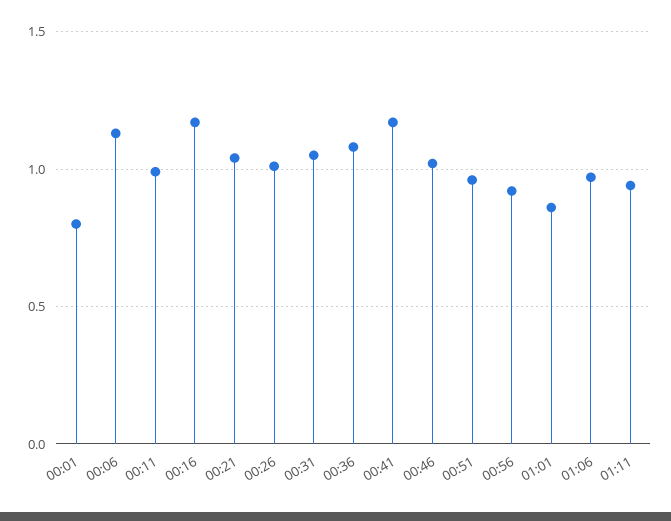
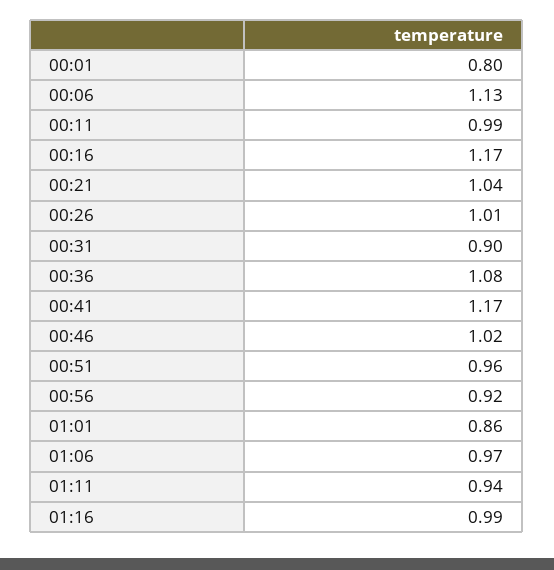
00:31: 1.05 -> 0.9
01:16: none -> 0.99

